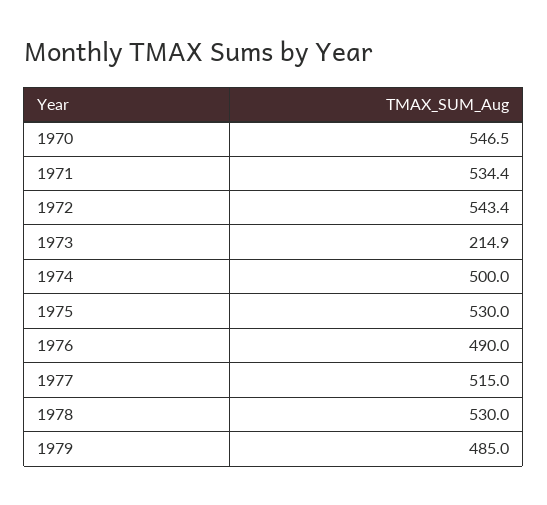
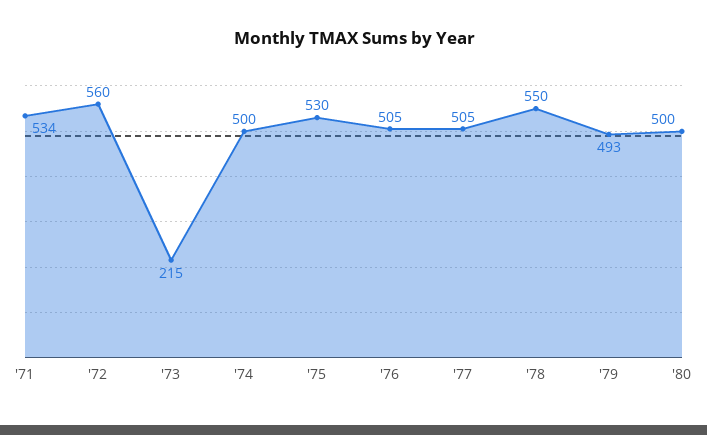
1970: 546.5 -> none
1972: 543.4 -> 560
1976: 490 -> 505
1977: 515 -> 505
1978: 530 -> 550
1979: 485 -> 493
'80: none -> 500

